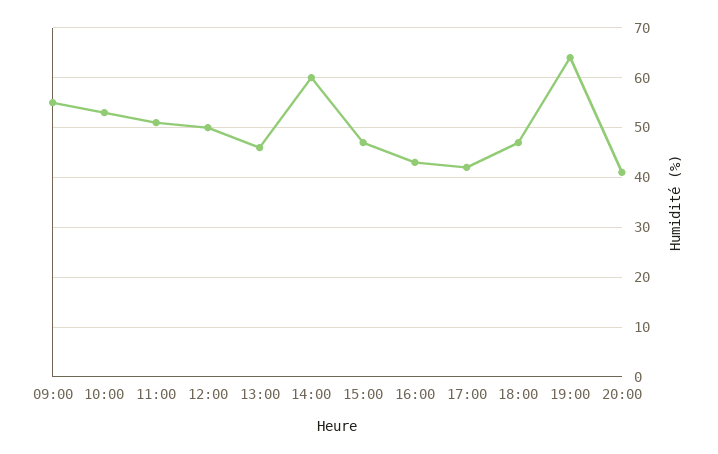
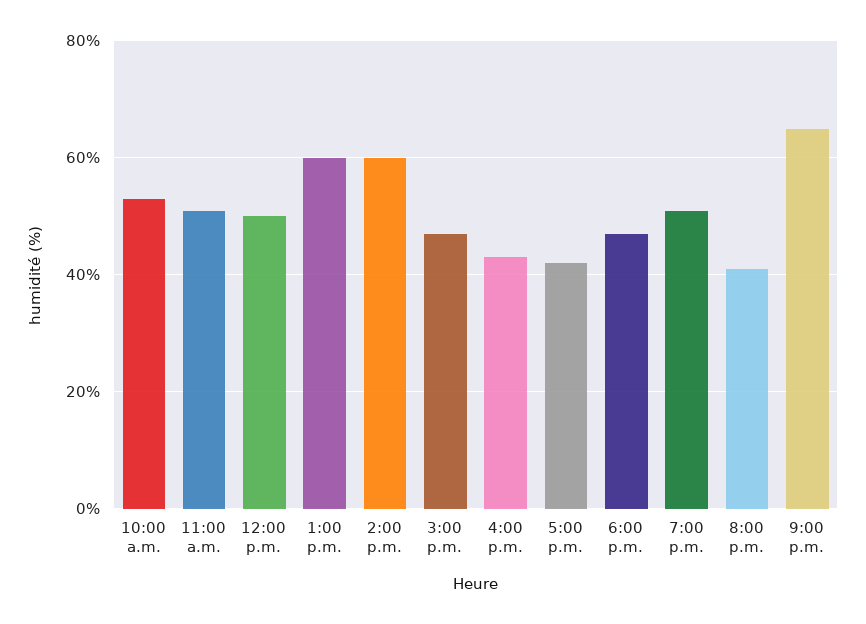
09:00: 55 -> none
13:00: 45 -> 60
19:00: 65 -> 50
9:00 p.m.: none -> 65

